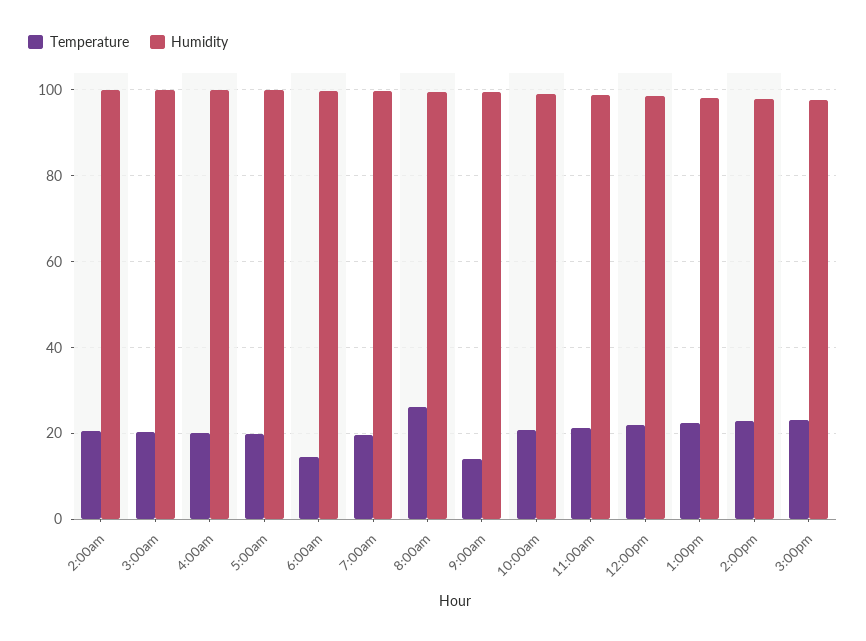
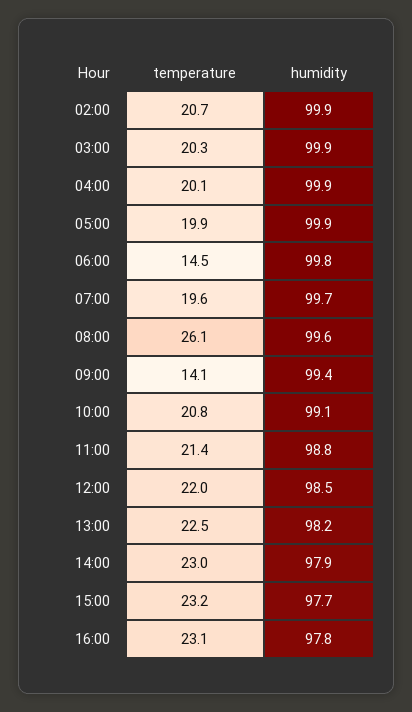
Temperature, 16:00: none -> 23.1
Humidity, 16:00: none -> 97.8

